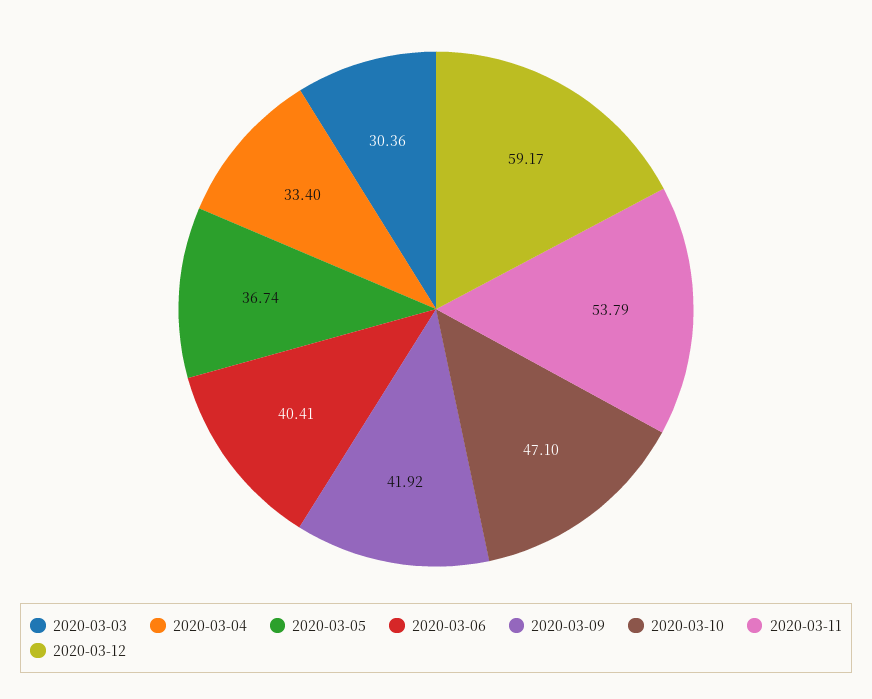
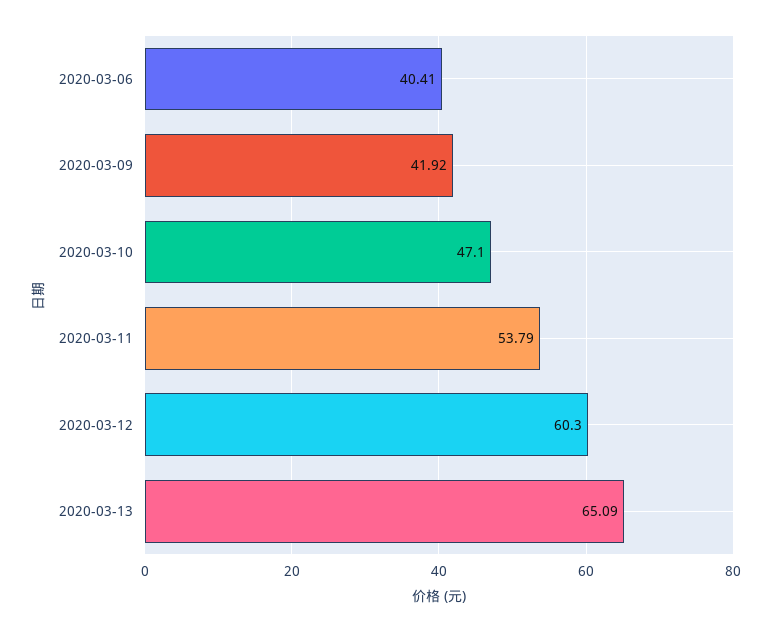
2020-03-03: 30.36 -> none
2020-03-04: 33.4 -> none
2020-03-05: 36.74 -> none
2020-03-12: 59.17 -> 60.3
2020-03-13: none -> 65.09

